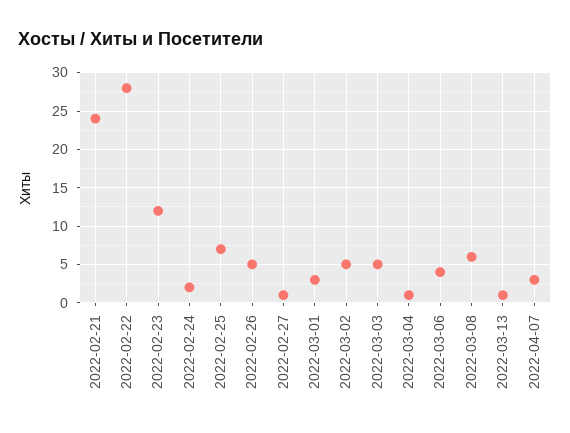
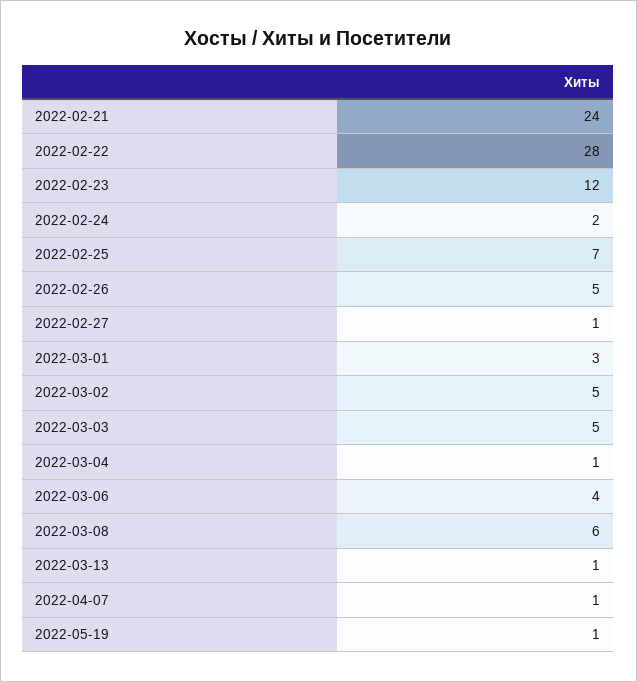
2022-04-07: 3 -> 1
2022-05-19: none -> 1

